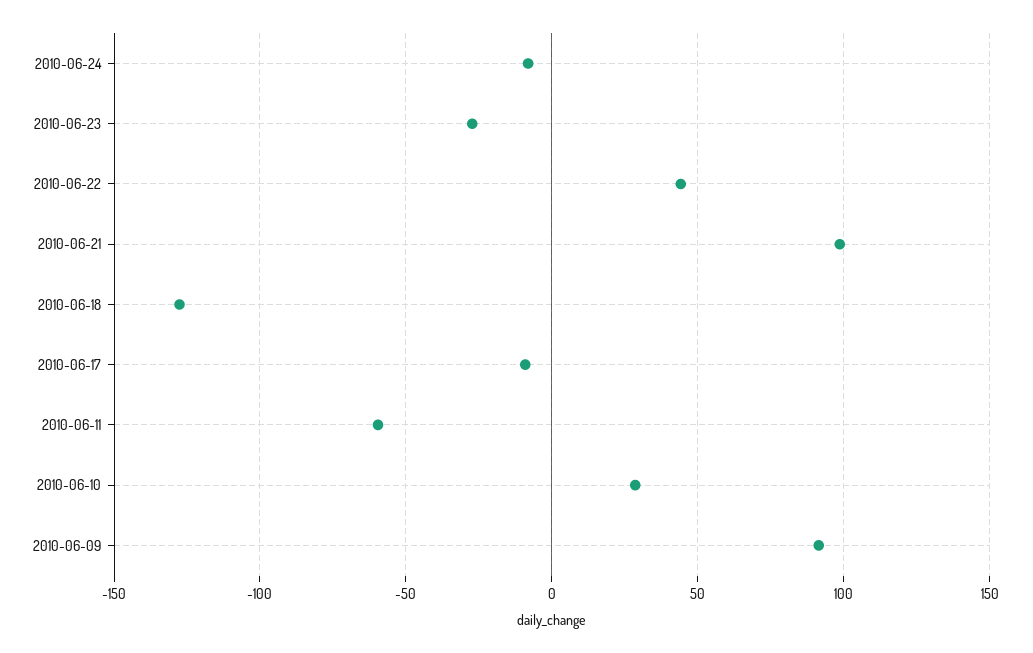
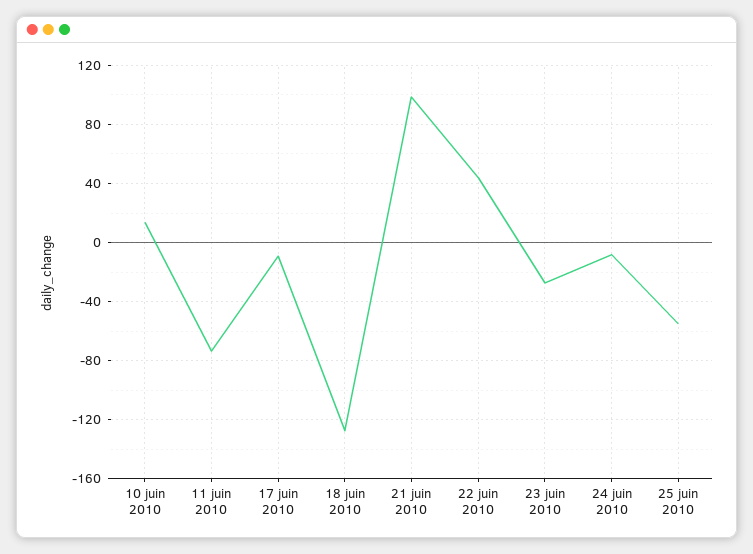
2010-06-11: -60 -> -75
2010-06-10: 30 -> 15
2010-06-09: 90 -> none
25 juin 2010: none -> -55

